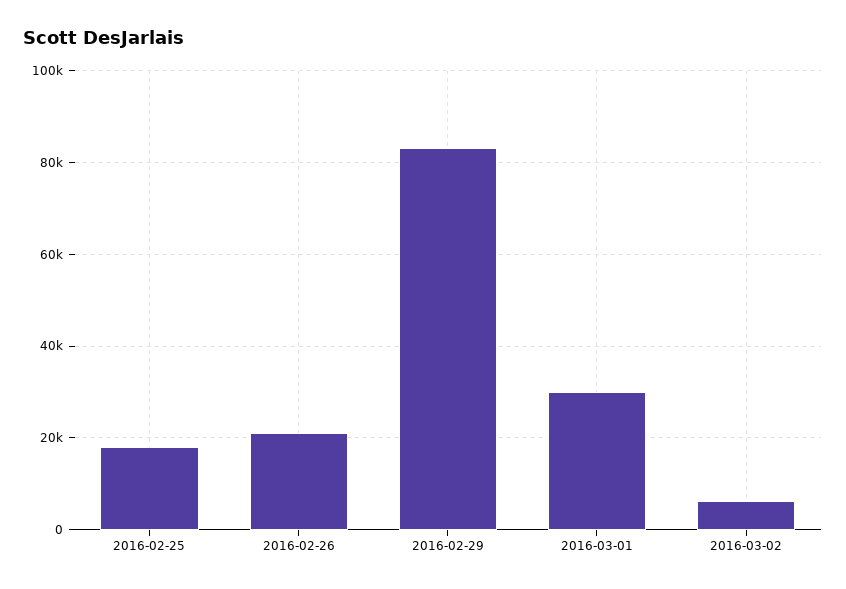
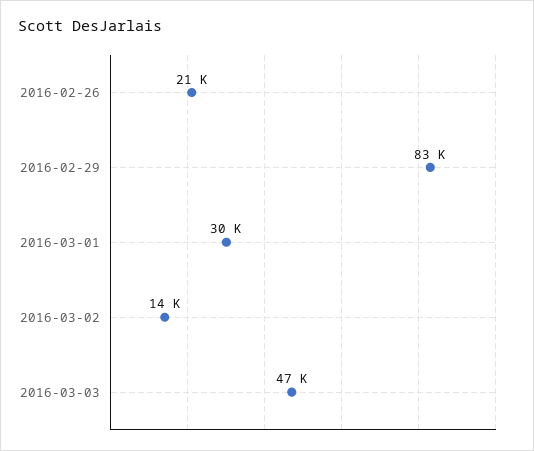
2016-02-25: 18000 -> none
2016-03-02: 6000 -> 14000
2016-03-03: none -> 47000

